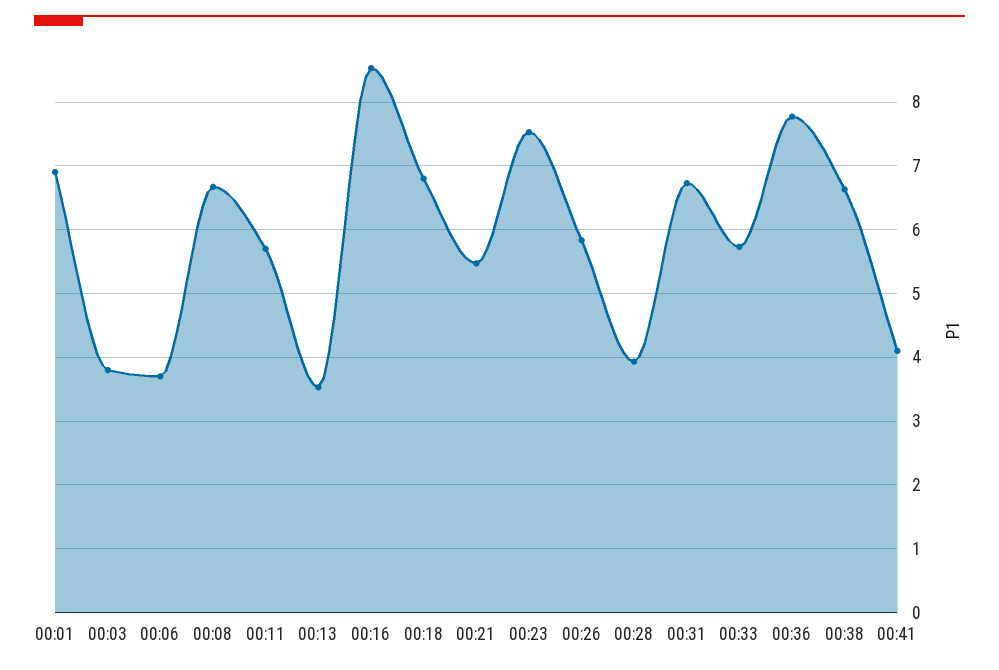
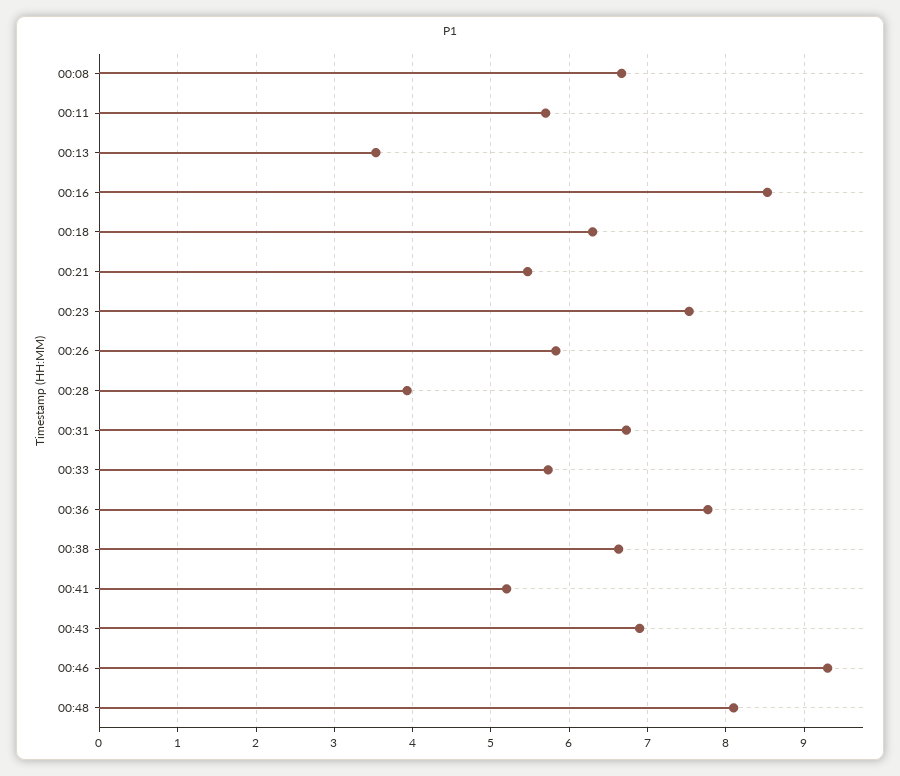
00:01: 6.9 -> none
00:03: 3.8 -> none
00:06: 3.7 -> none
00:18: 6.8 -> 6.3
00:41: 4.1 -> 5.2
00:43: none -> 6.9
00:46: none -> 9.3
00:48: none -> 8.1

